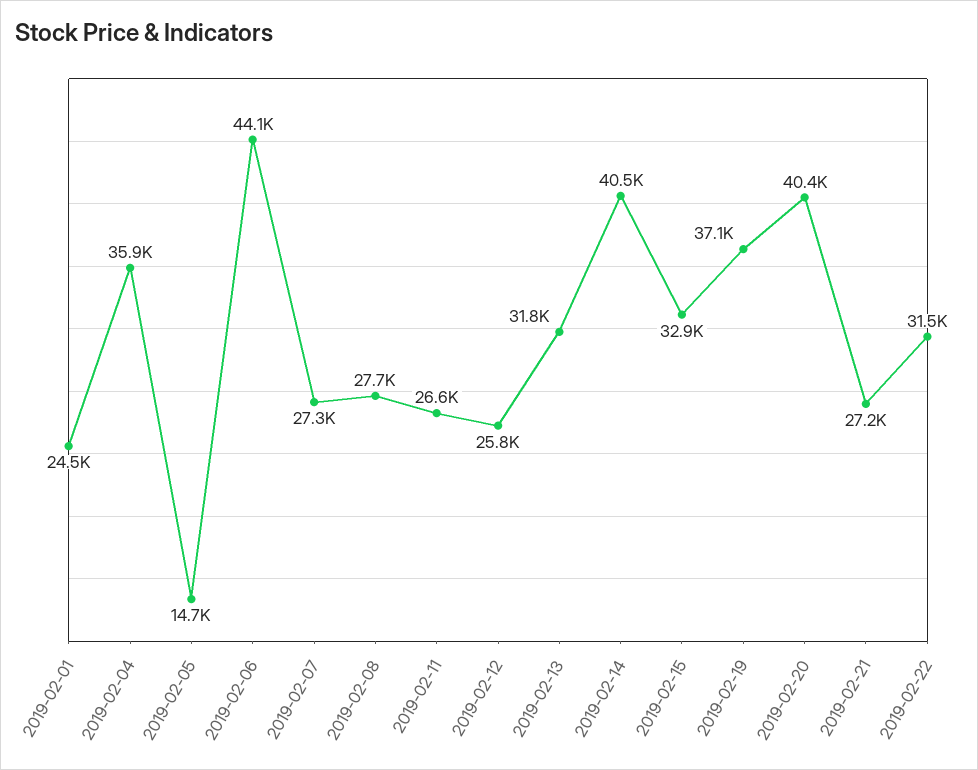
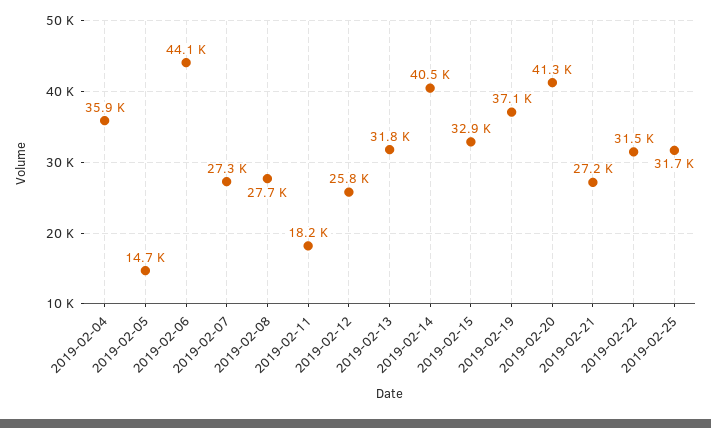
2019-02-01: 24500 -> none
2019-02-11: 26600 -> 18200
2019-02-20: 40400 -> 41300
2019-02-25: none -> 31700

